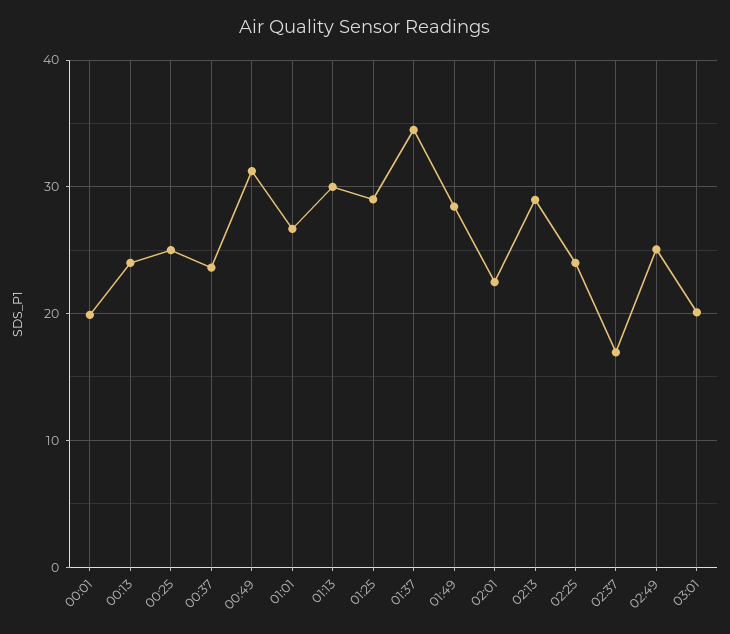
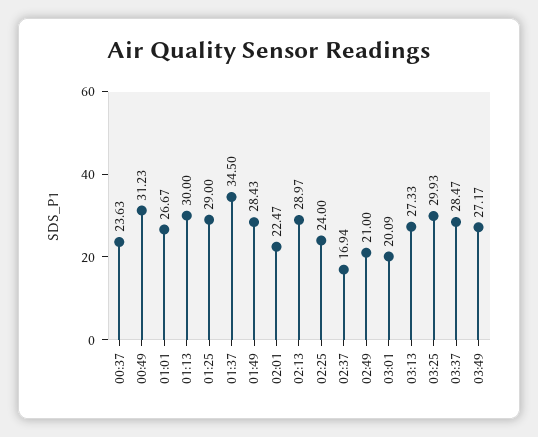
00:01: 20 -> none
00:13: 24 -> none
00:25: 25 -> none
02:49: 25 -> 21
03:13: none -> 27.33
03:25: none -> 29.93
03:37: none -> 28.47
03:49: none -> 27.17

